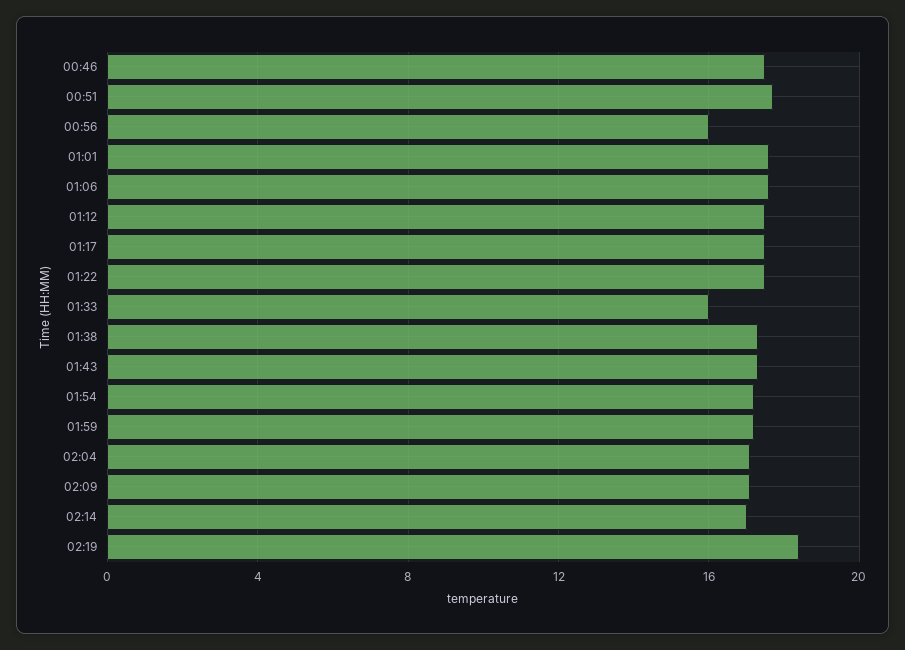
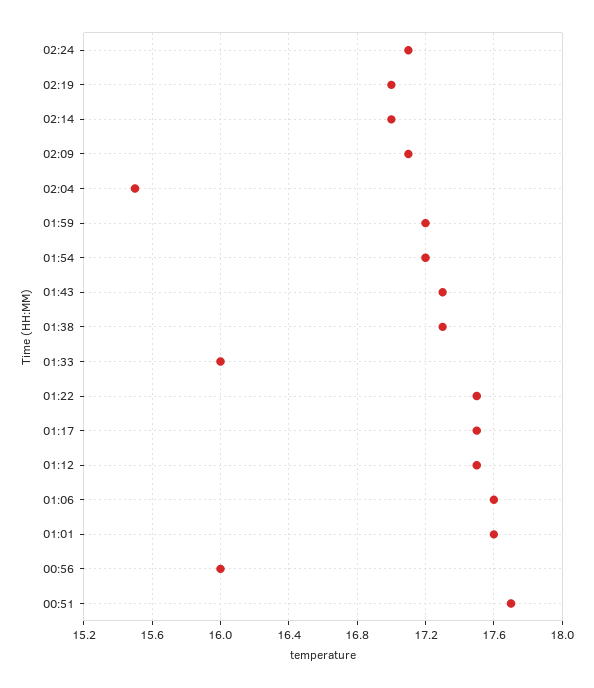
00:46: 17.5 -> none
02:04: 17 -> 15.5
02:19: 18.5 -> 17
02:24: none -> 17.1

